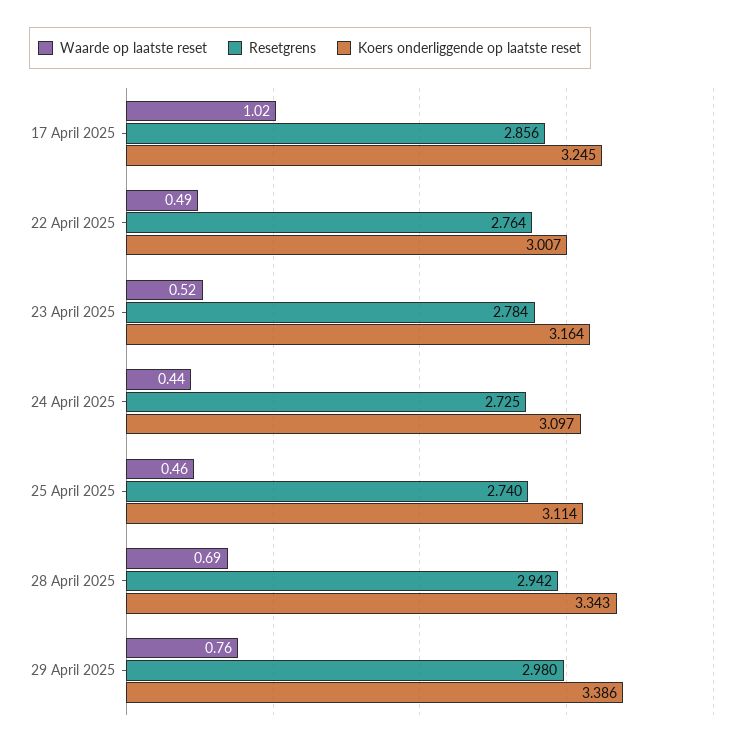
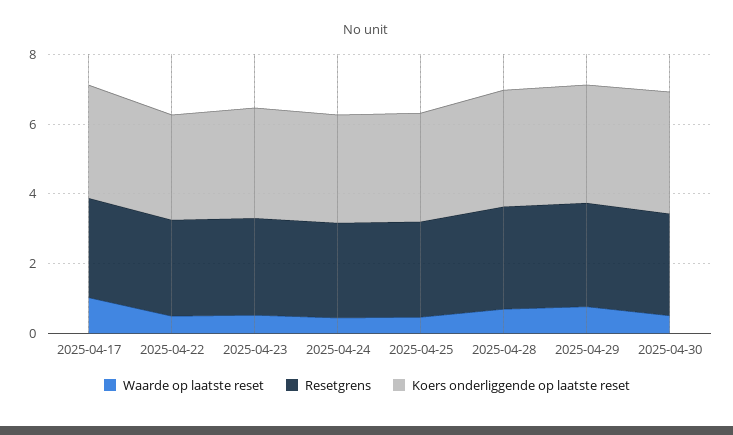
Waarde op laatste reset, 2025-04-30: none -> 0.5
Resetgrens, 2025-04-30: none -> 3
Koers onderliggende op laatste reset, 2025-04-30: none -> 3.5

